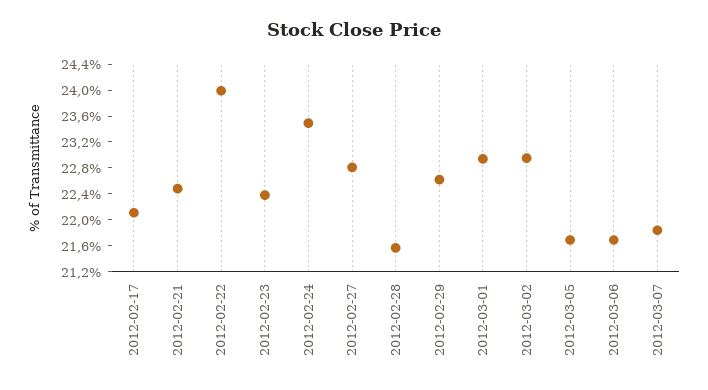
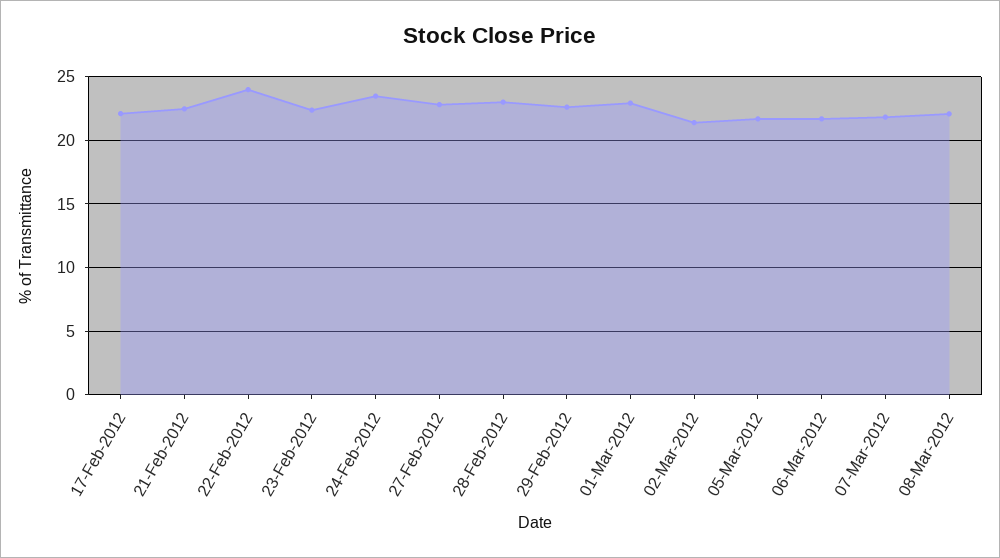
2012-02-28: 21.6 -> 23
2012-03-02: 23 -> 21.5
08-Mar-2012: none -> 22

